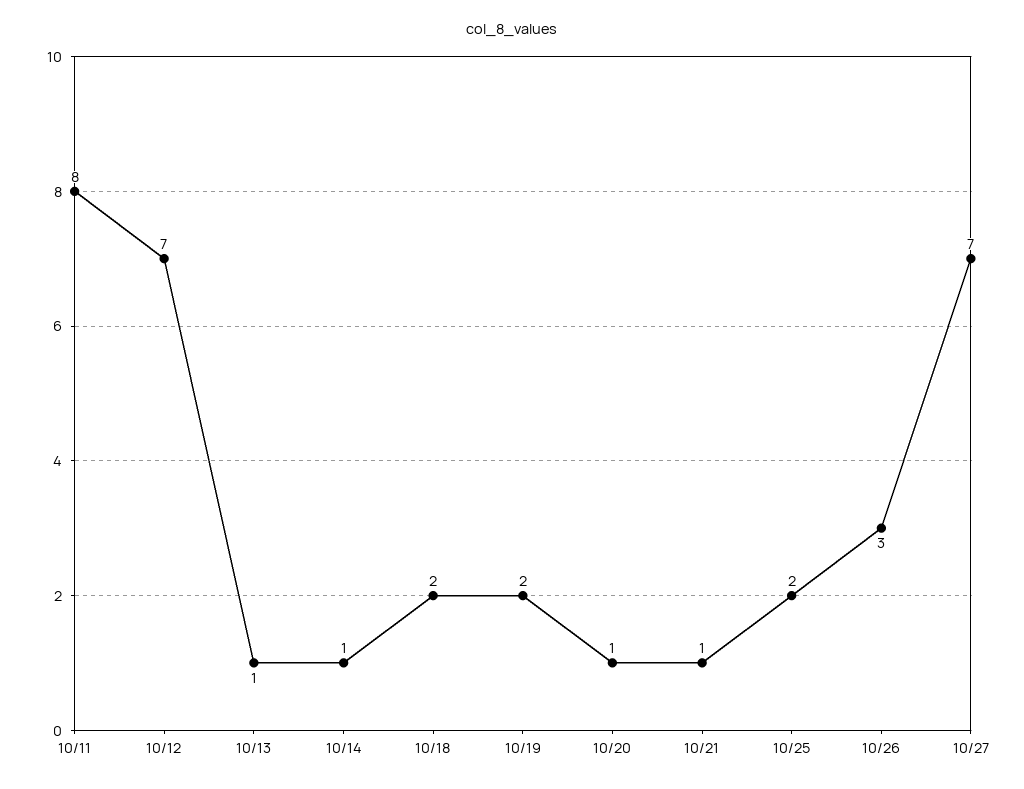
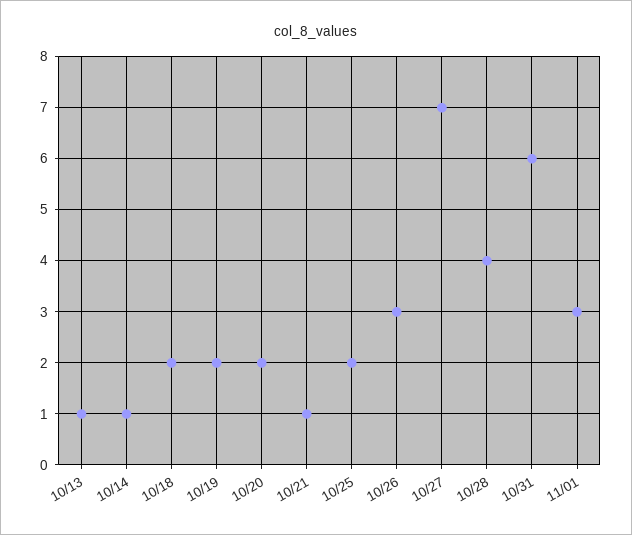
10/11: 8 -> none
10/12: 7 -> none
10/20: 1 -> 2
10/28: none -> 4
10/31: none -> 6
11/01: none -> 3

